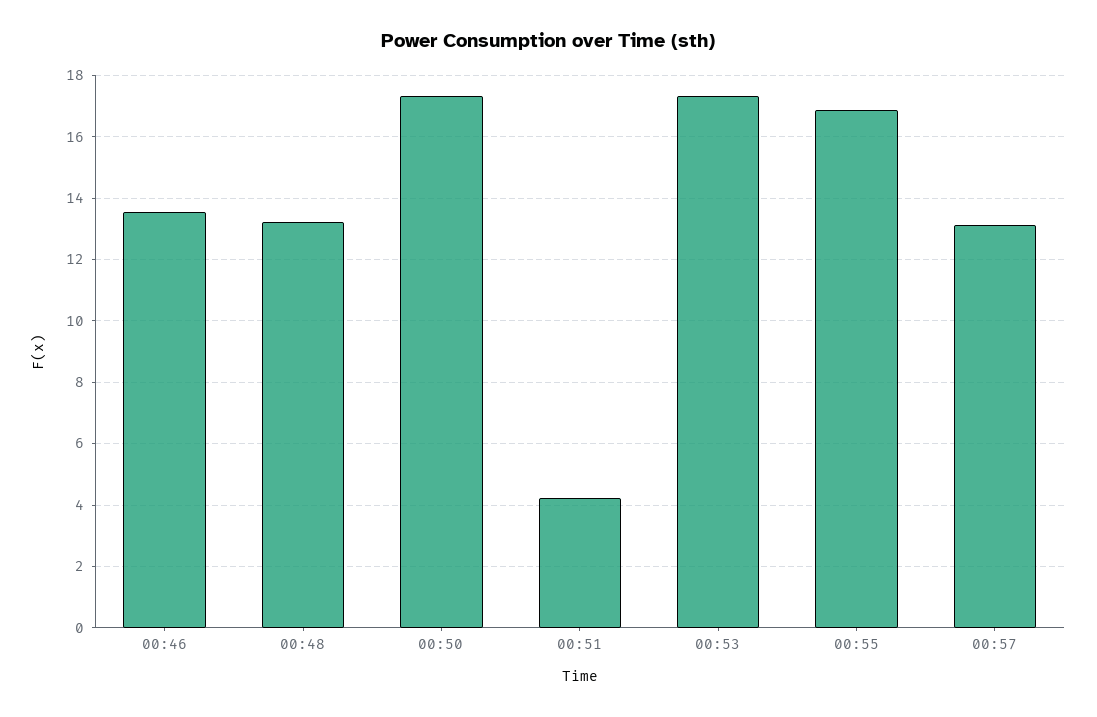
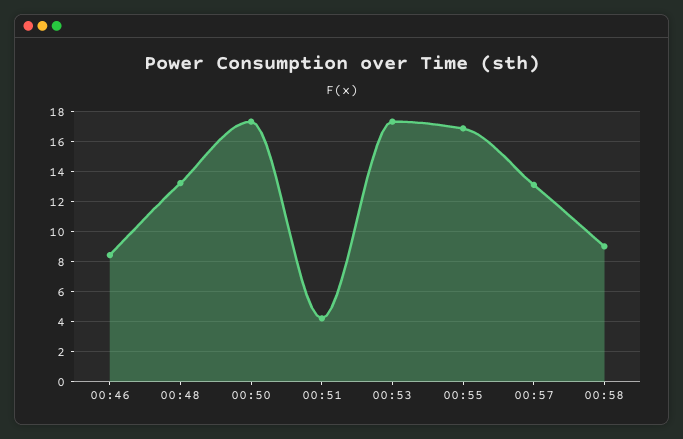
00:46: 13.6 -> 8.5
00:58: none -> 9

